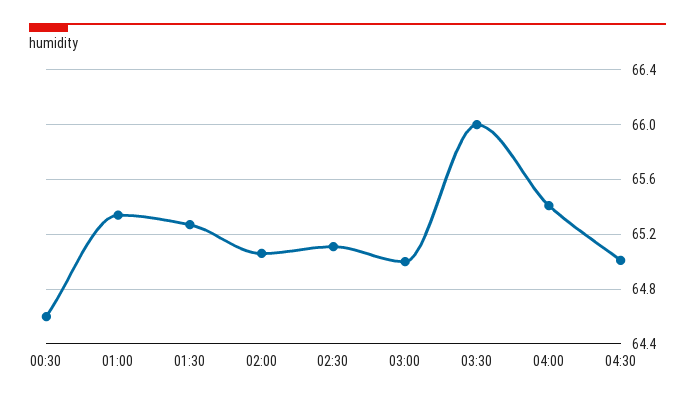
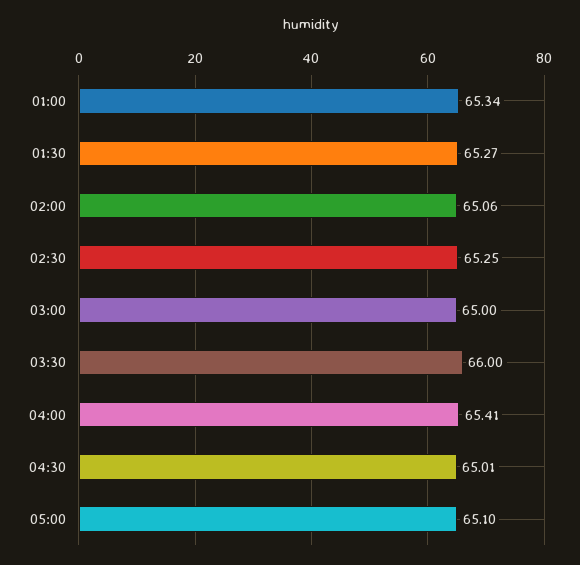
00:30: 64.6 -> none
02:30: 65.1 -> 65.25
05:00: none -> 65.1

